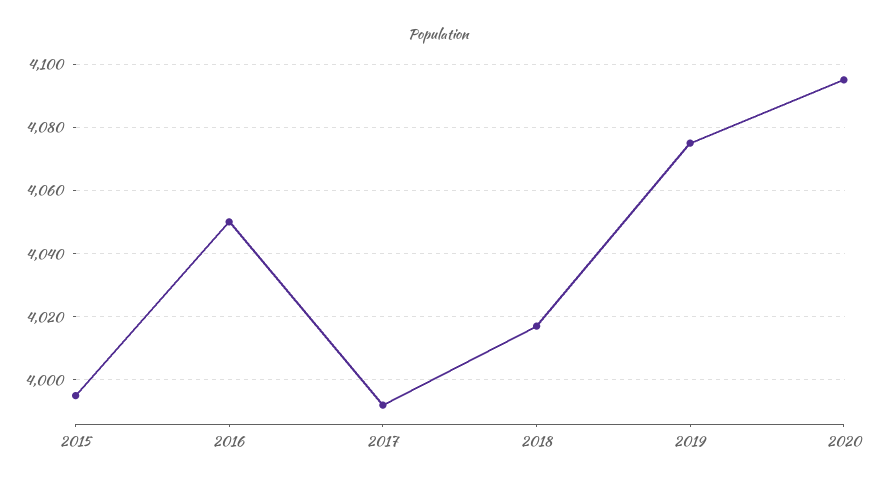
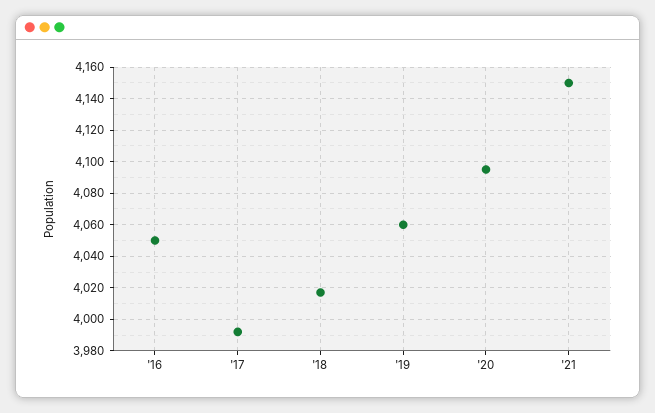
2015: 3995 -> none
2019: 4075 -> 4060
'21: none -> 4150

